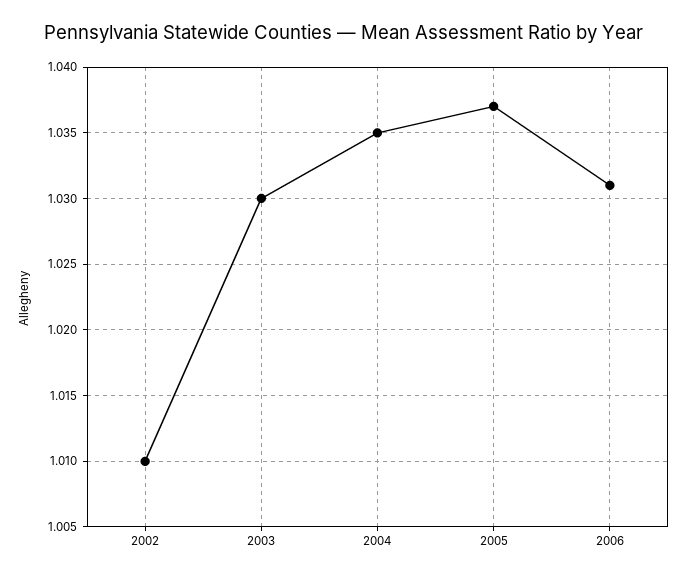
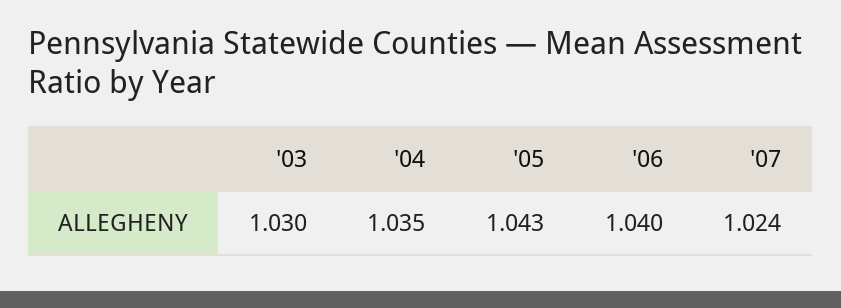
2002: 1.01 -> none
2005: 1.037 -> 1.043
2006: 1.031 -> 1.04
'07: none -> 1.024

